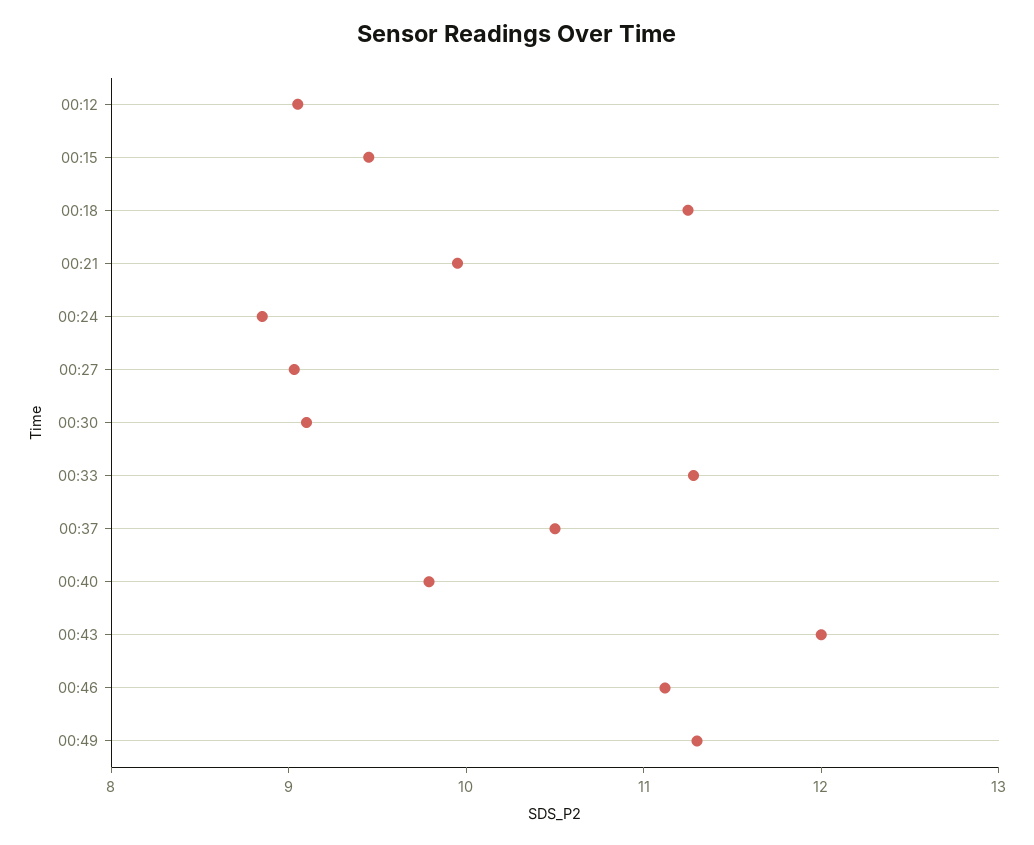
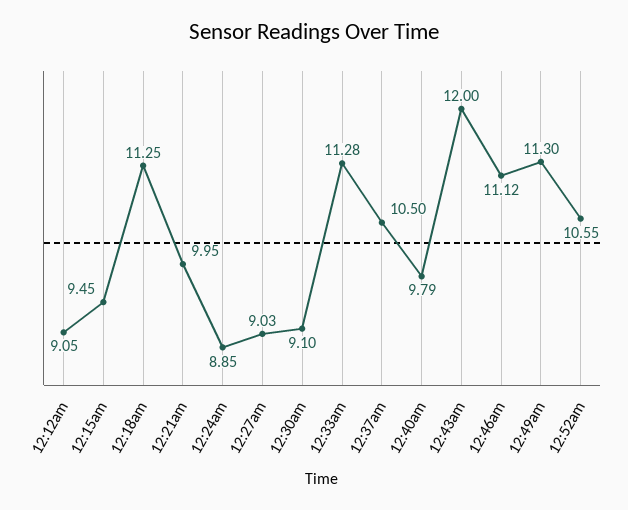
12:52am: none -> 10.55

